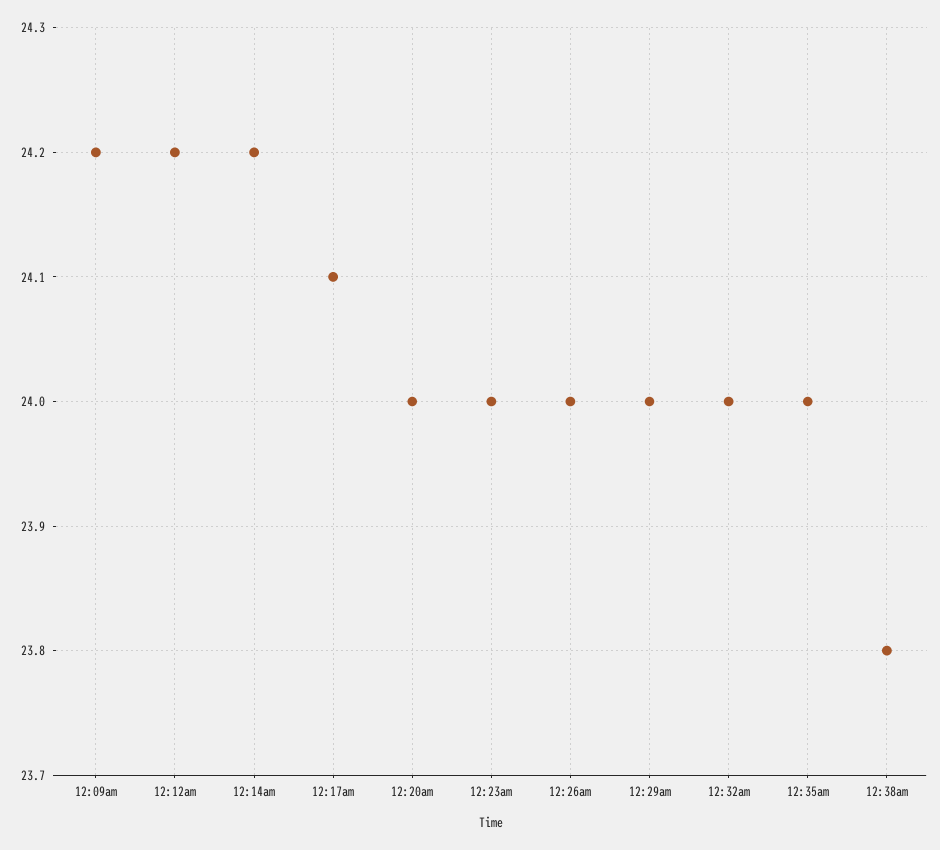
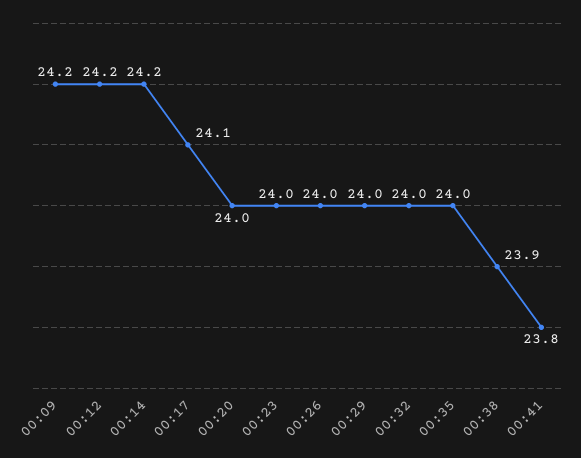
12:38am: 23.8 -> 23.9
00:41: none -> 23.8

